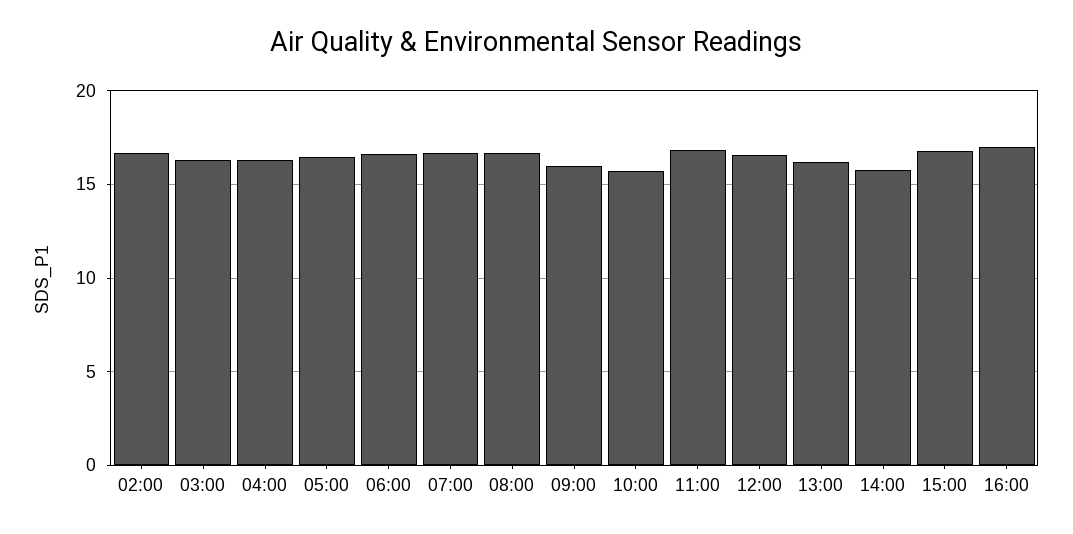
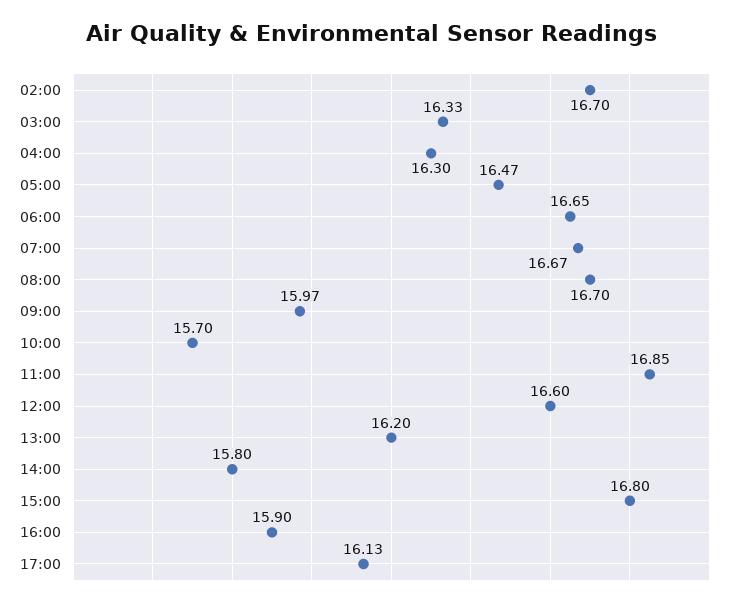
16:00: 17 -> 15.9
17:00: none -> 16.13

